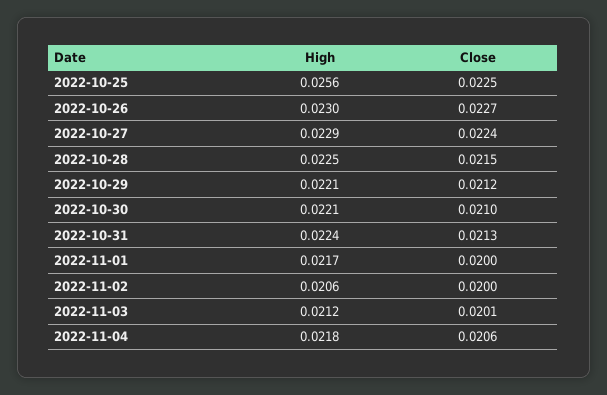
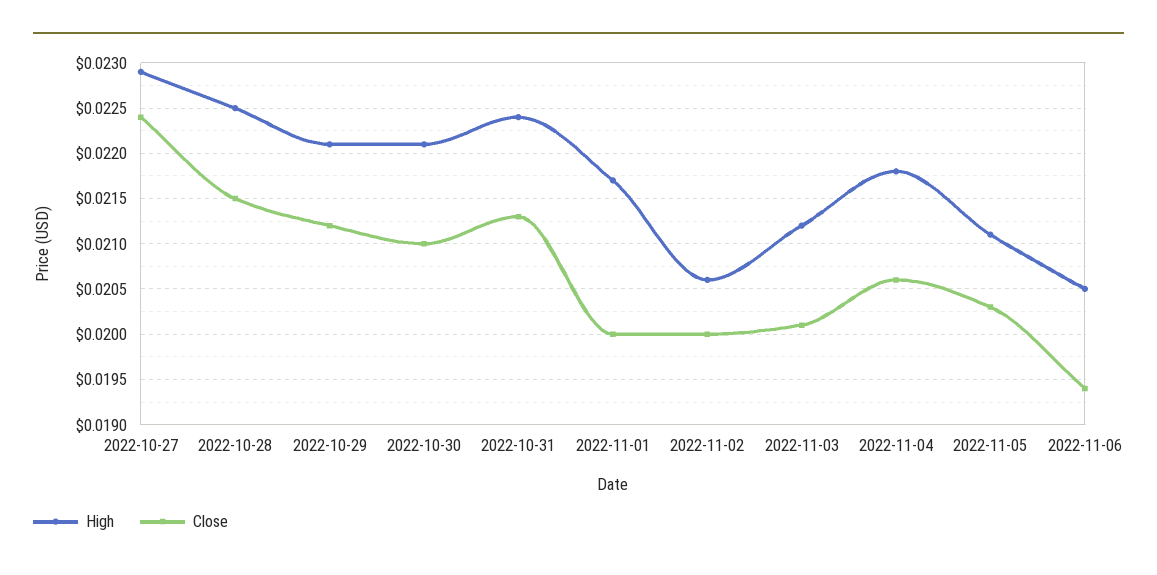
High, 2022-10-25: 0.0256 -> none
Close, 2022-10-25: 0.0225 -> none
High, 2022-10-26: 0.023 -> none
Close, 2022-10-26: 0.0227 -> none
High, 2022-11-05: none -> 0.0211
Close, 2022-11-05: none -> 0.0203
High, 2022-11-06: none -> 0.0205
Close, 2022-11-06: none -> 0.0194

